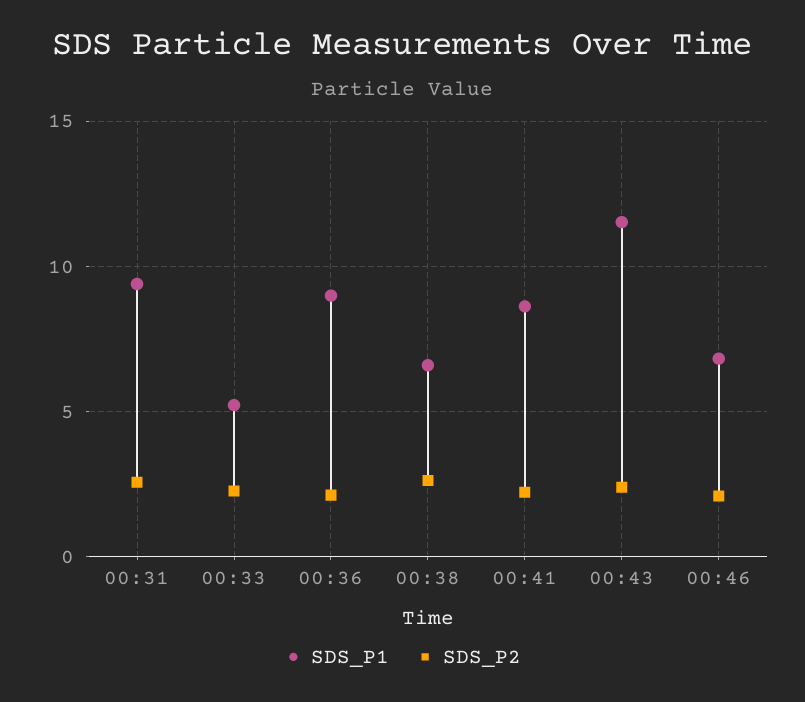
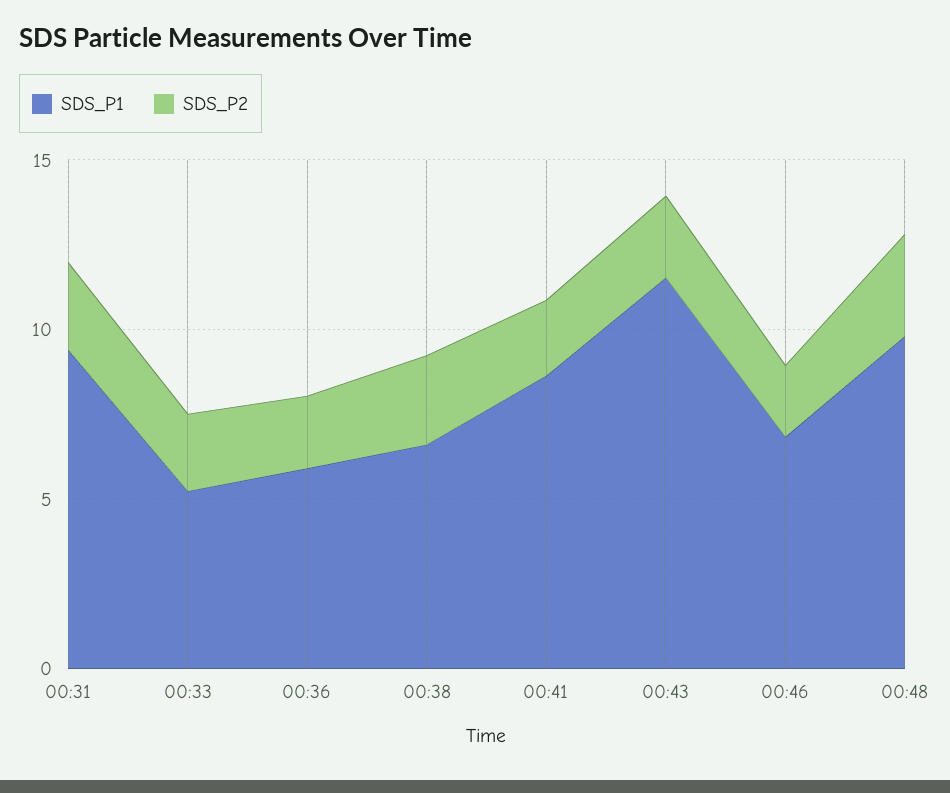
SDS_P1, 00:36: 9 -> 6
SDS_P1, 00:48: none -> 10
SDS_P2, 00:48: none -> 3

